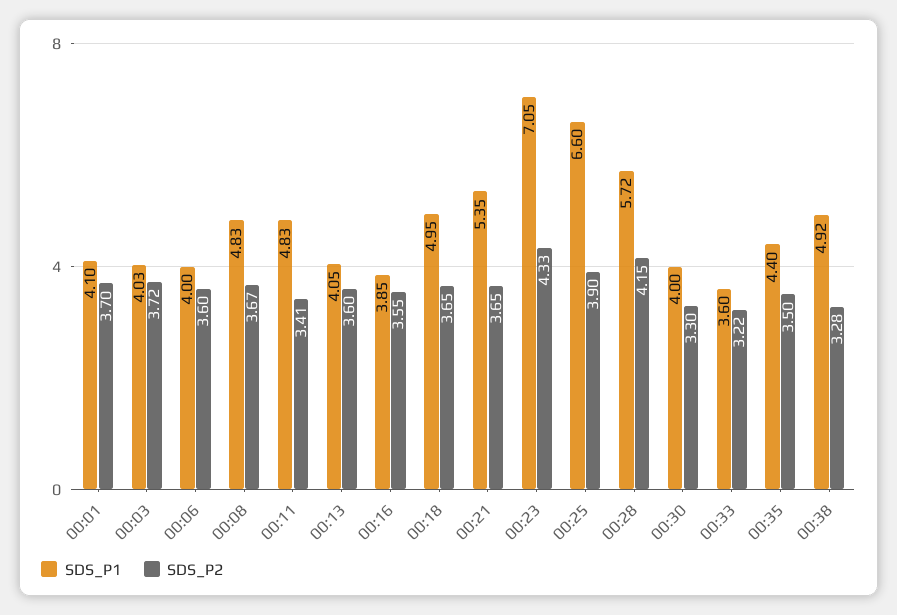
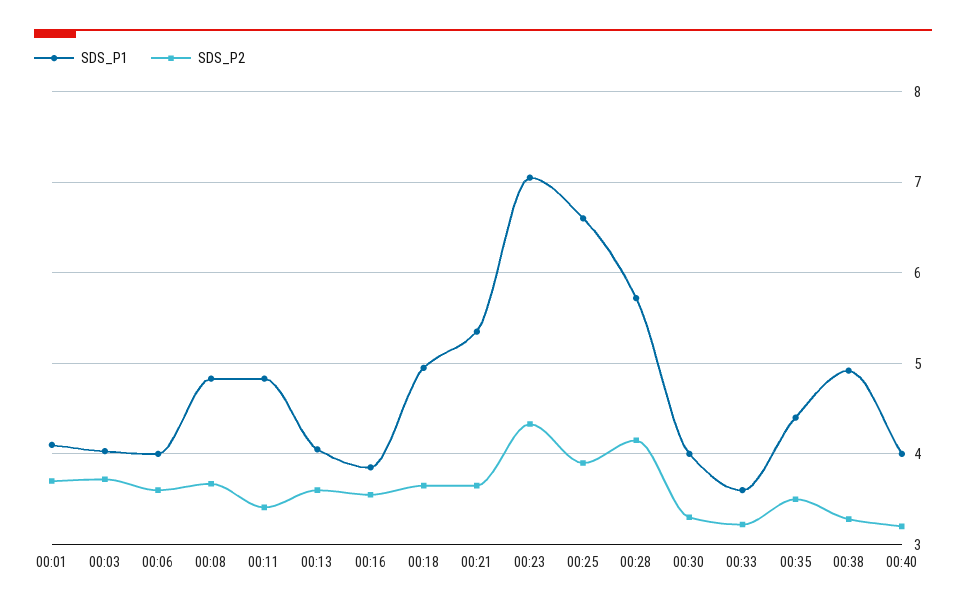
SDS_P1, 00:40: none -> 4
SDS_P2, 00:40: none -> 3.2

